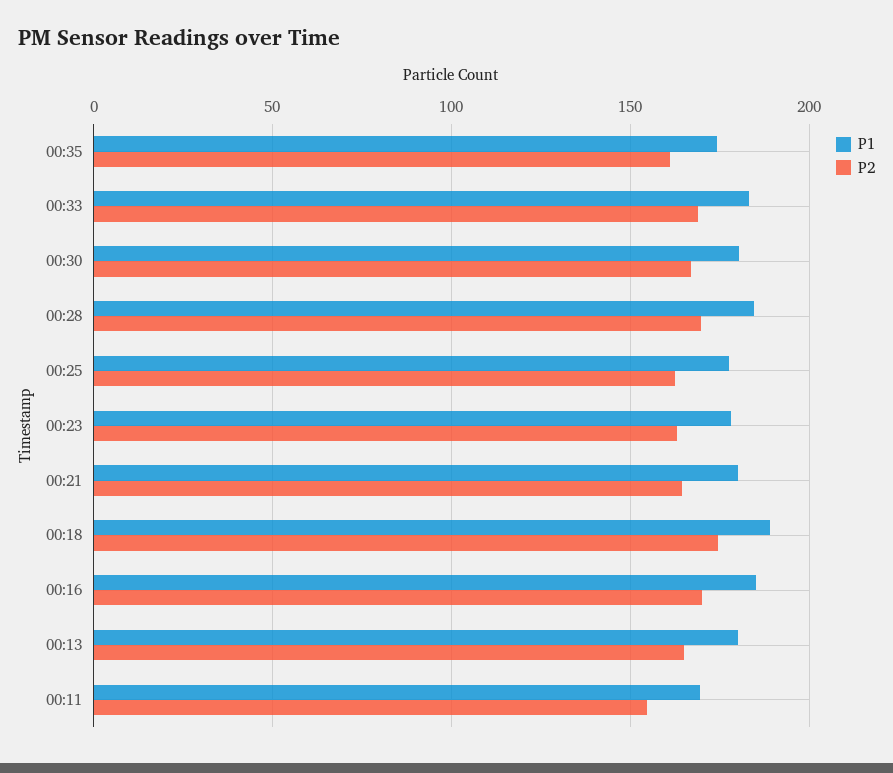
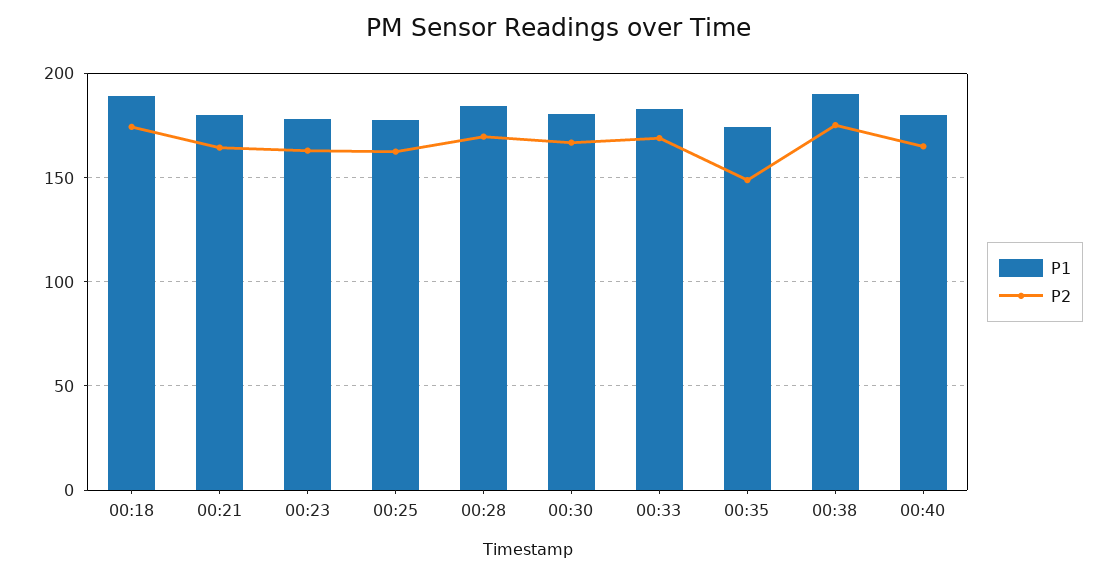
P2, 00:35: 160 -> 150
P1, 00:16: 185 -> none
P2, 00:16: 170 -> none
P1, 00:13: 180 -> none
P2, 00:13: 165 -> none
P1, 00:11: 170 -> none
P2, 00:11: 155 -> none
P1, 00:38: none -> 190
P2, 00:38: none -> 175
P1, 00:40: none -> 180
P2, 00:40: none -> 165

